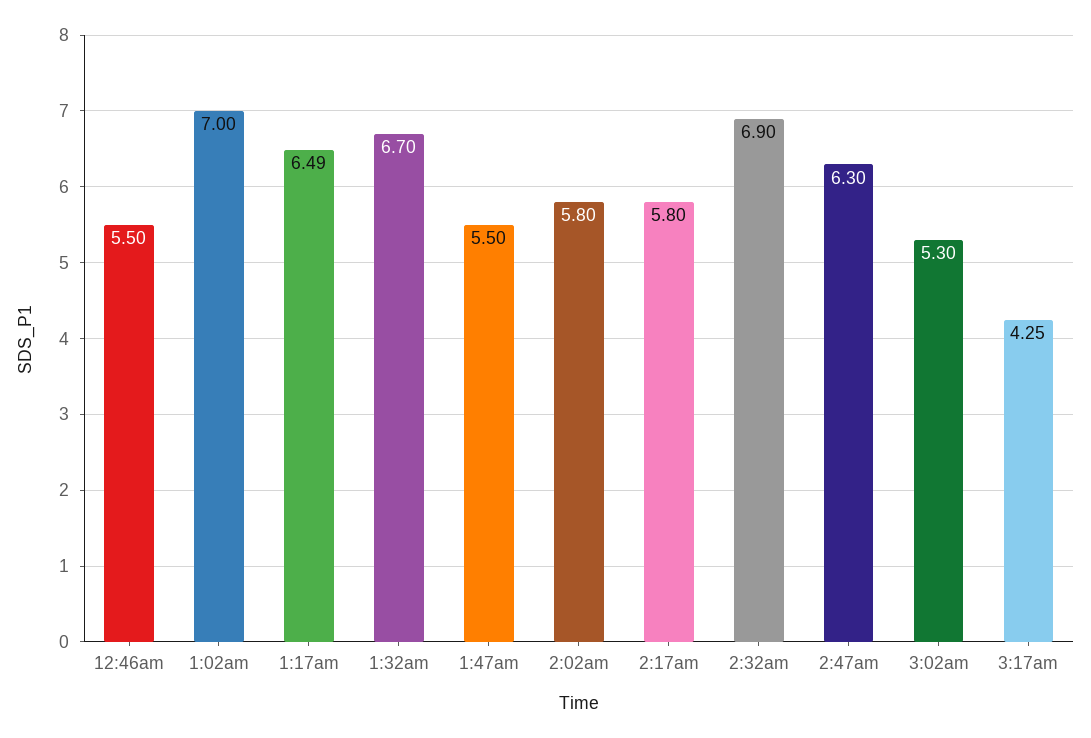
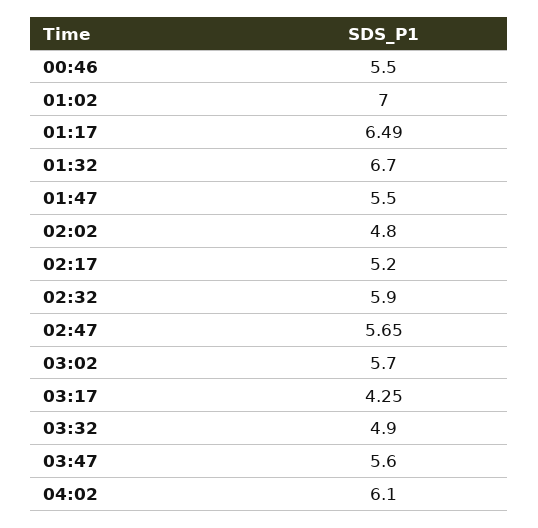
2:02am: 5.8 -> 4.8
2:17am: 5.8 -> 5.2
2:32am: 6.9 -> 5.9
2:47am: 6.3 -> 5.65
3:02am: 5.3 -> 5.7
03:32: none -> 4.9
03:47: none -> 5.6
04:02: none -> 6.1

